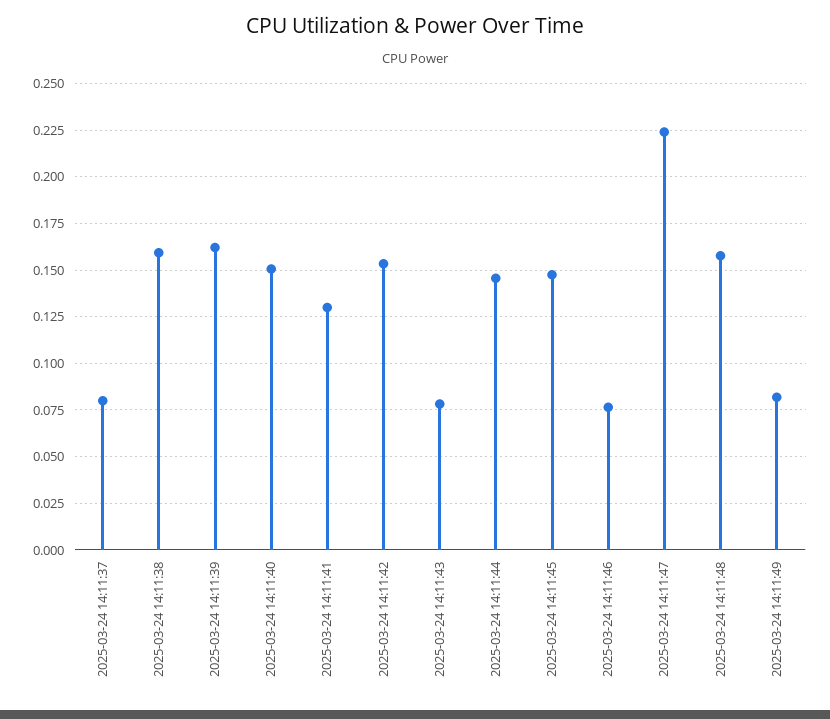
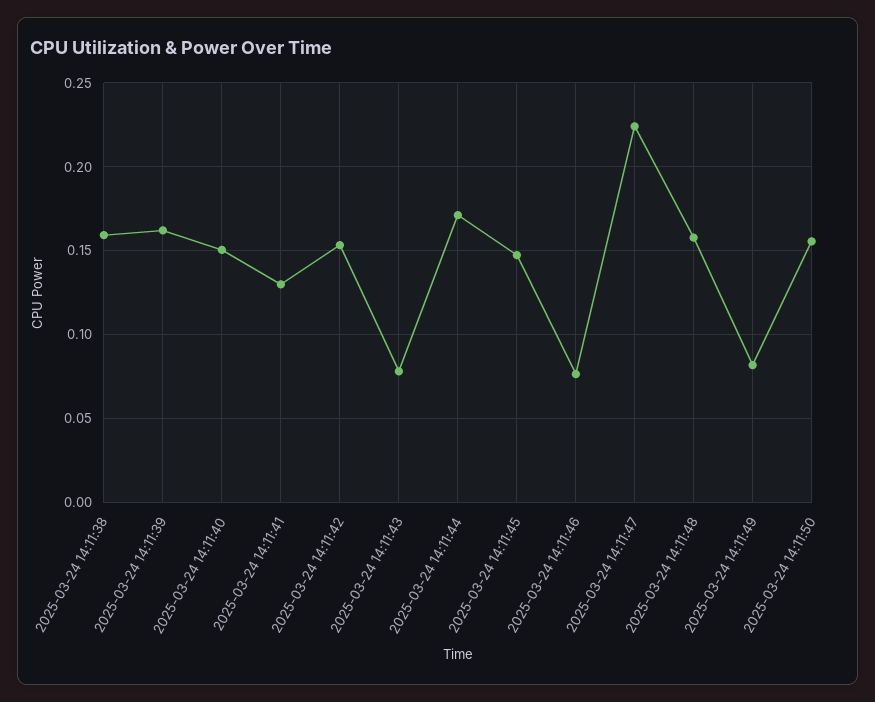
2025-03-24 14:11:37: 0.08 -> none
2025-03-24 14:11:44: 0.145 -> 0.17
2025-03-24 14:11:50: none -> 0.155

